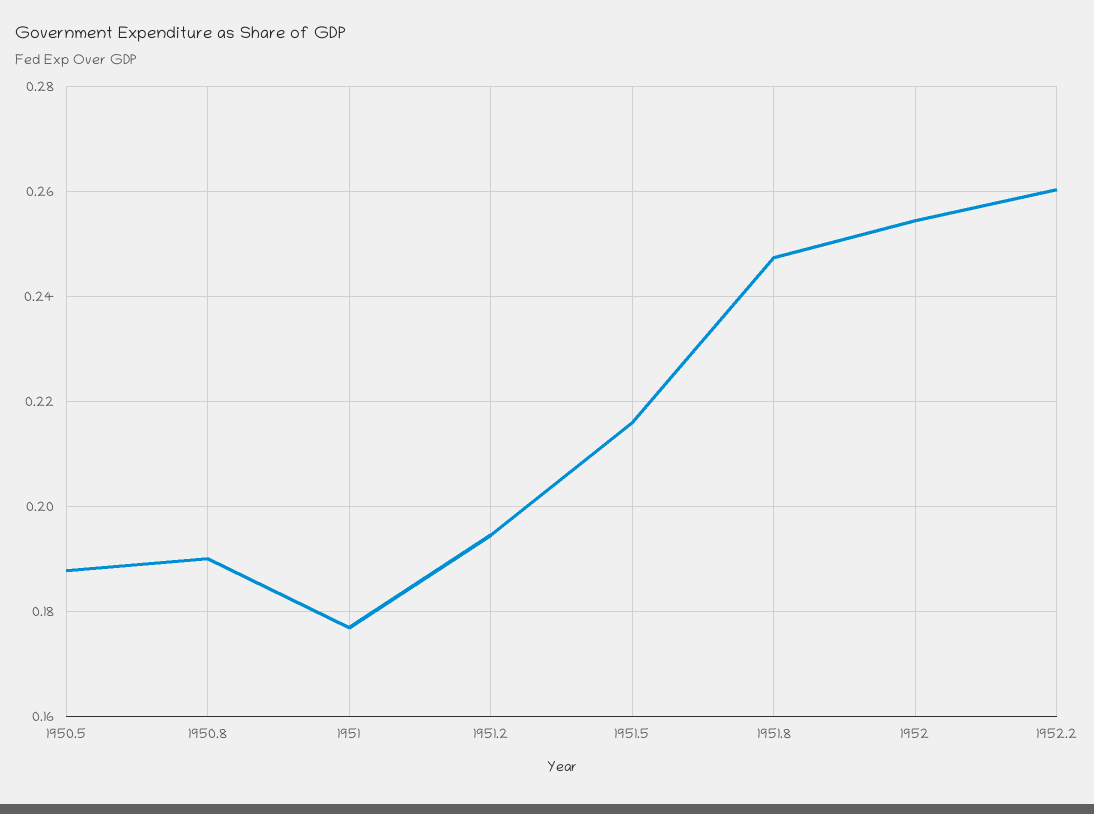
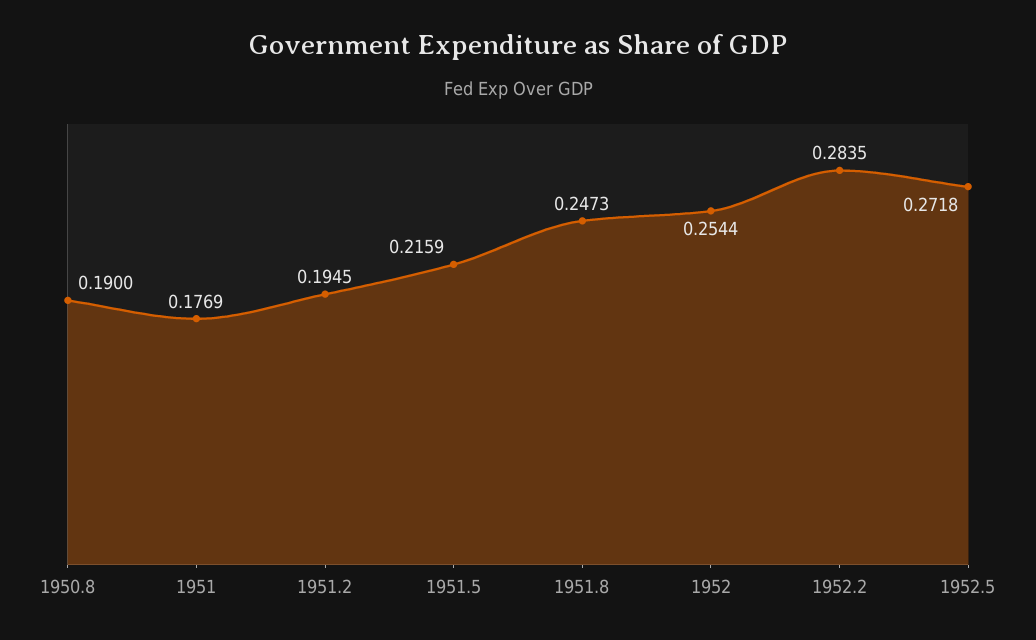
1950.5: 0.188 -> none
1952.2: 0.26 -> 0.2835
1952.5: none -> 0.2718

